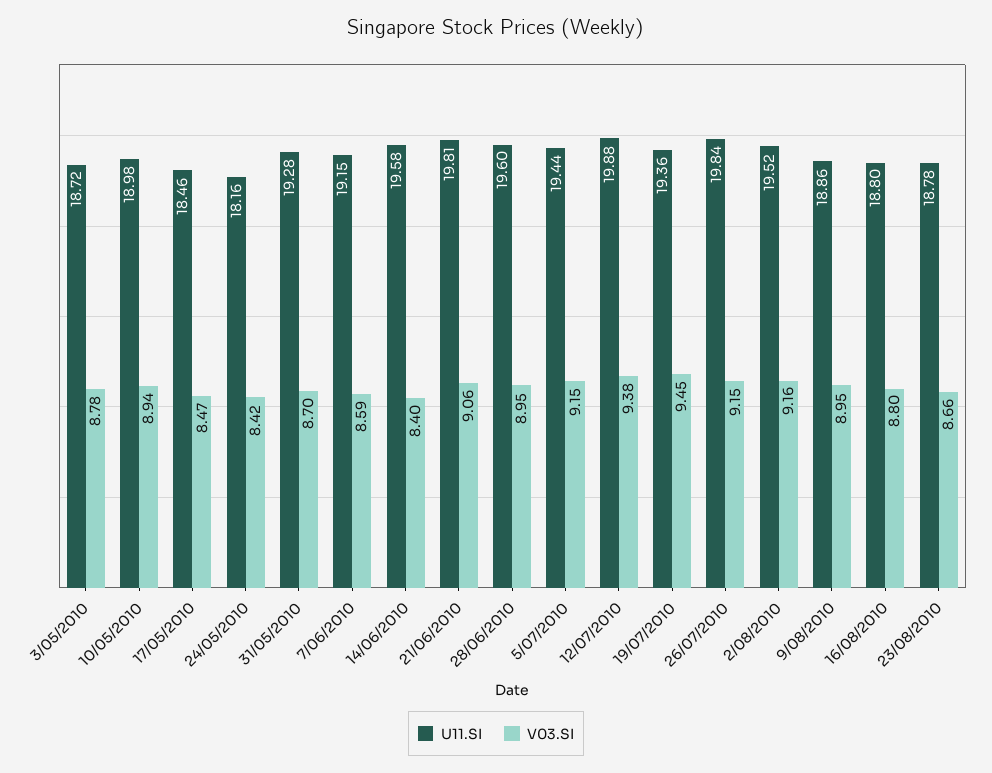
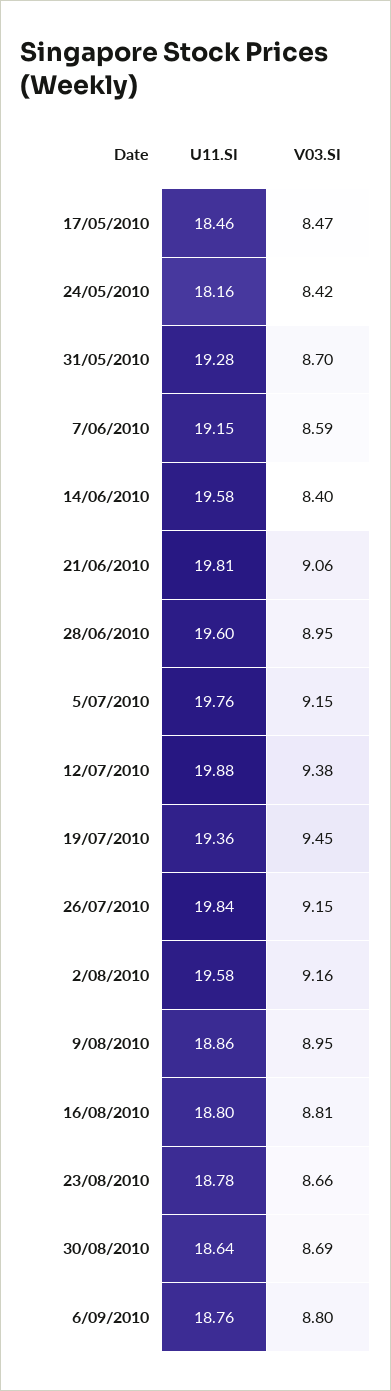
U11.SI, 3/05/2010: 18.72 -> none
V03.SI, 3/05/2010: 8.78 -> none
U11.SI, 10/05/2010: 18.98 -> none
V03.SI, 10/05/2010: 8.94 -> none
U11.SI, 5/07/2010: 19.44 -> 19.76
U11.SI, 2/08/2010: 19.52 -> 19.58
V03.SI, 16/08/2010: 8.8 -> 8.81
U11.SI, 30/08/2010: none -> 18.64
V03.SI, 30/08/2010: none -> 8.69
U11.SI, 6/09/2010: none -> 18.76
V03.SI, 6/09/2010: none -> 8.8

